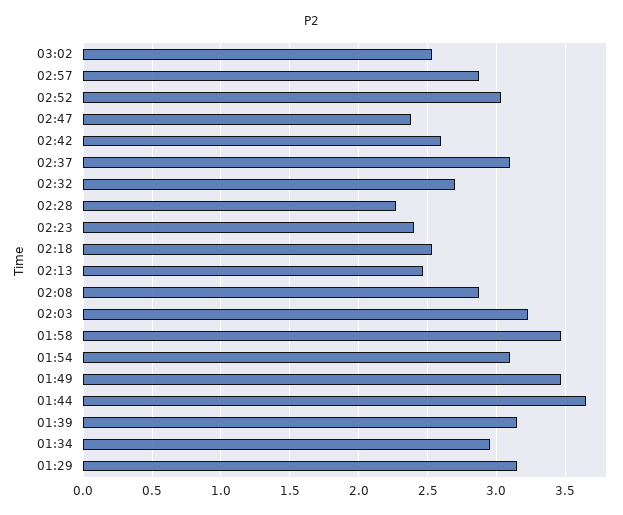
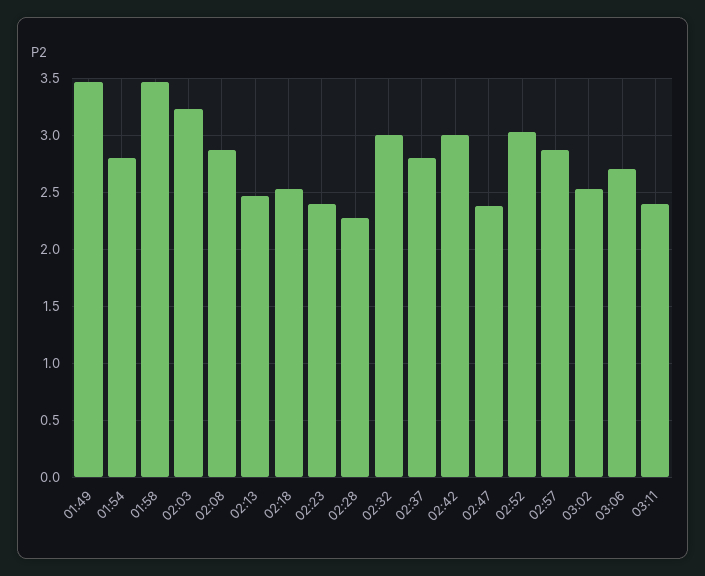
02:42: 2.6 -> 3
02:37: 3.1 -> 2.8
02:32: 2.7 -> 3
01:54: 3.1 -> 2.8
01:44: 3.65 -> none
01:39: 3.15 -> none
01:34: 2.95 -> none
01:29: 3.15 -> none
03:06: none -> 2.7
03:11: none -> 2.4

